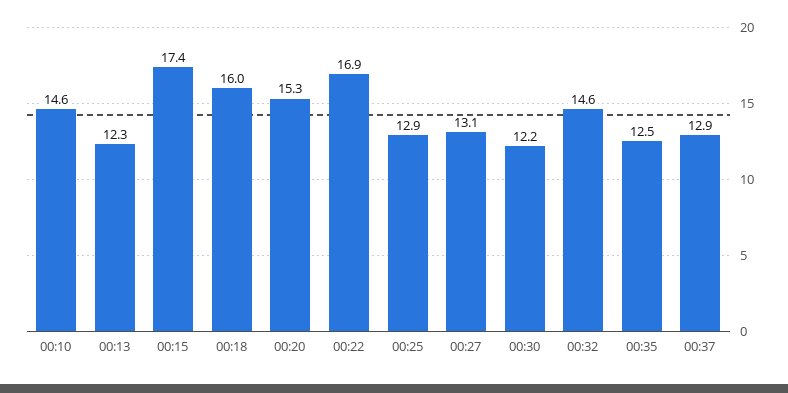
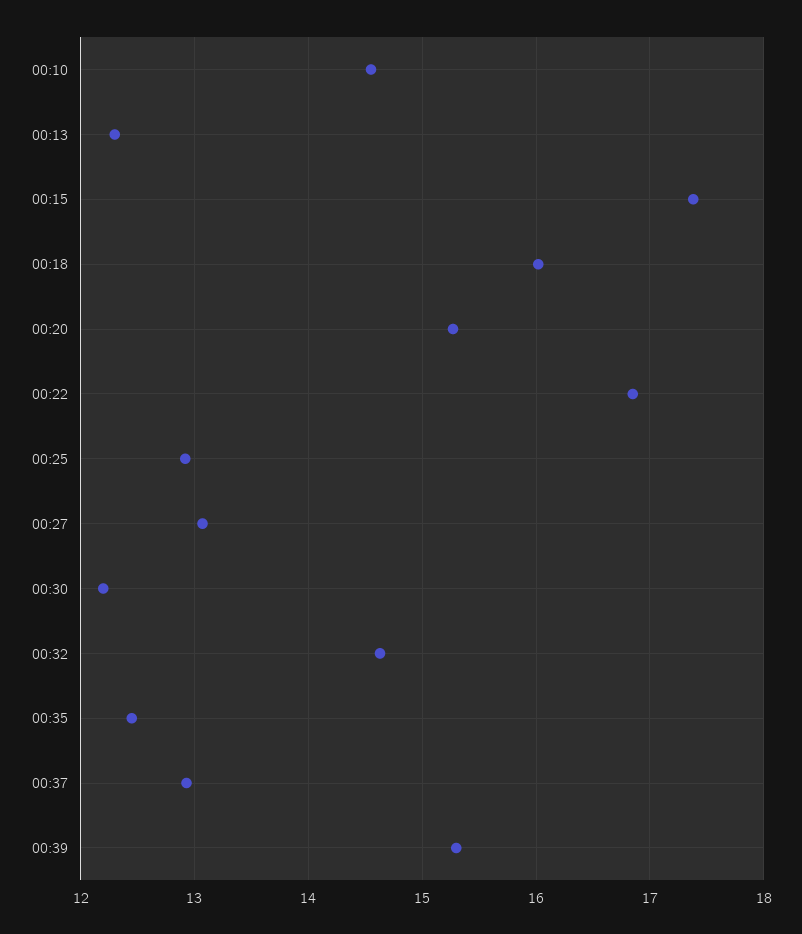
00:39: none -> 15.3

